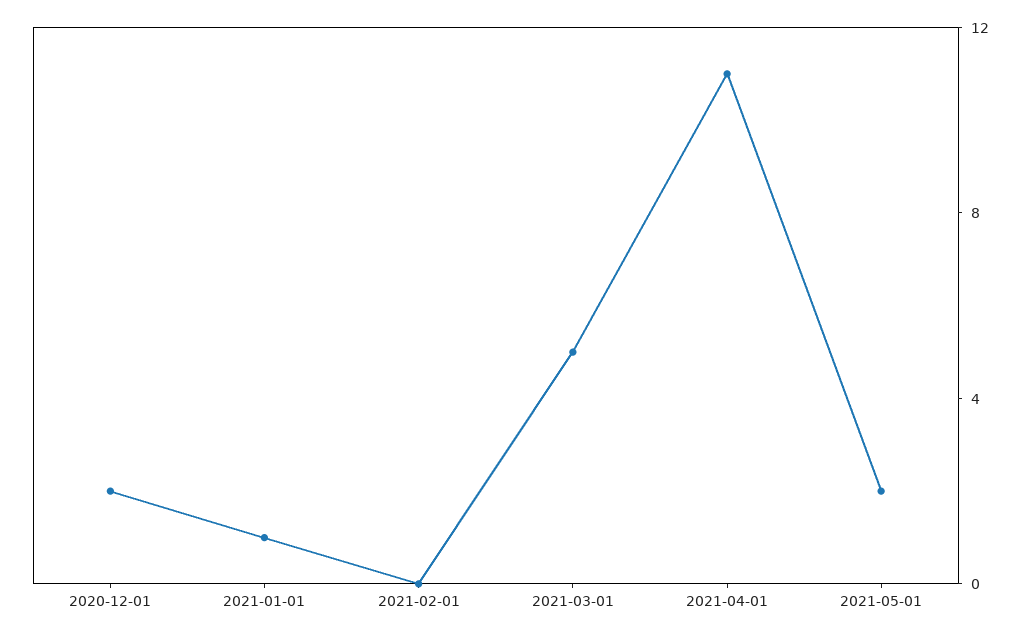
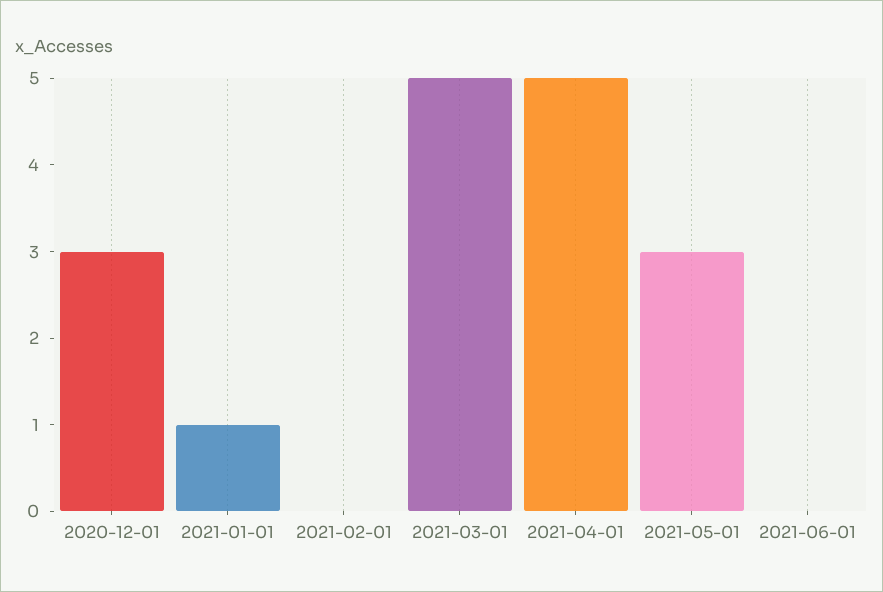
2020-12-01: 2 -> 3
2021-04-01: 11 -> 5
2021-05-01: 2 -> 3
2021-06-01: none -> 0

